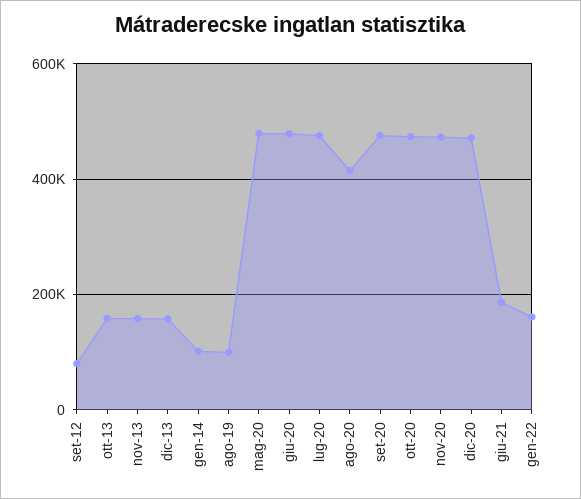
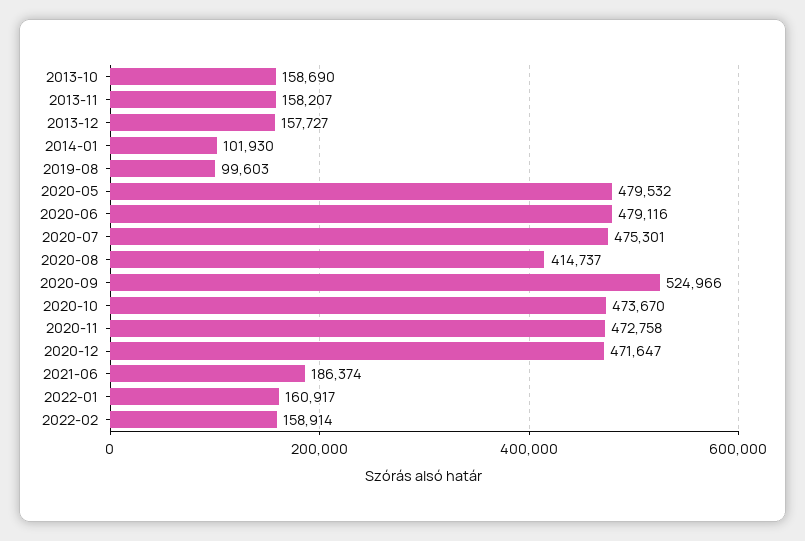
set-12: 80000 -> none
set-20: 480000 -> 524966
2022-02: none -> 158914

